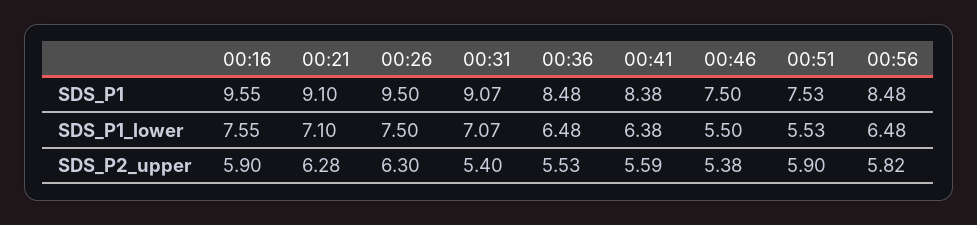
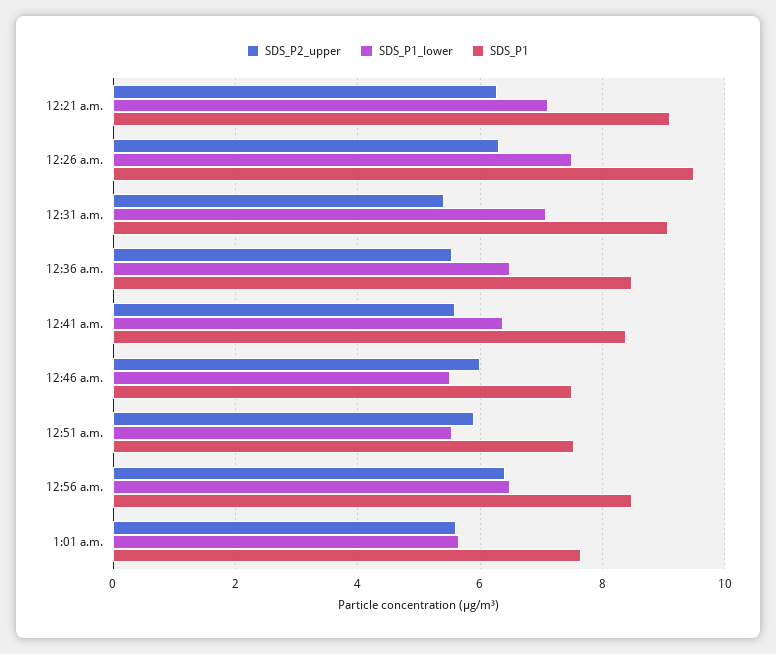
SDS_P1, 00:16: 9.55 -> none
SDS_P1_lower, 00:16: 7.55 -> none
SDS_P2_upper, 00:16: 5.9 -> none
SDS_P2_upper, 00:46: 5.38 -> 6
SDS_P2_upper, 00:56: 5.82 -> 6.4
SDS_P2_upper, 1:01 a.m.: none -> 5.6
SDS_P1_lower, 1:01 a.m.: none -> 5.6
SDS_P1, 1:01 a.m.: none -> 7.6

